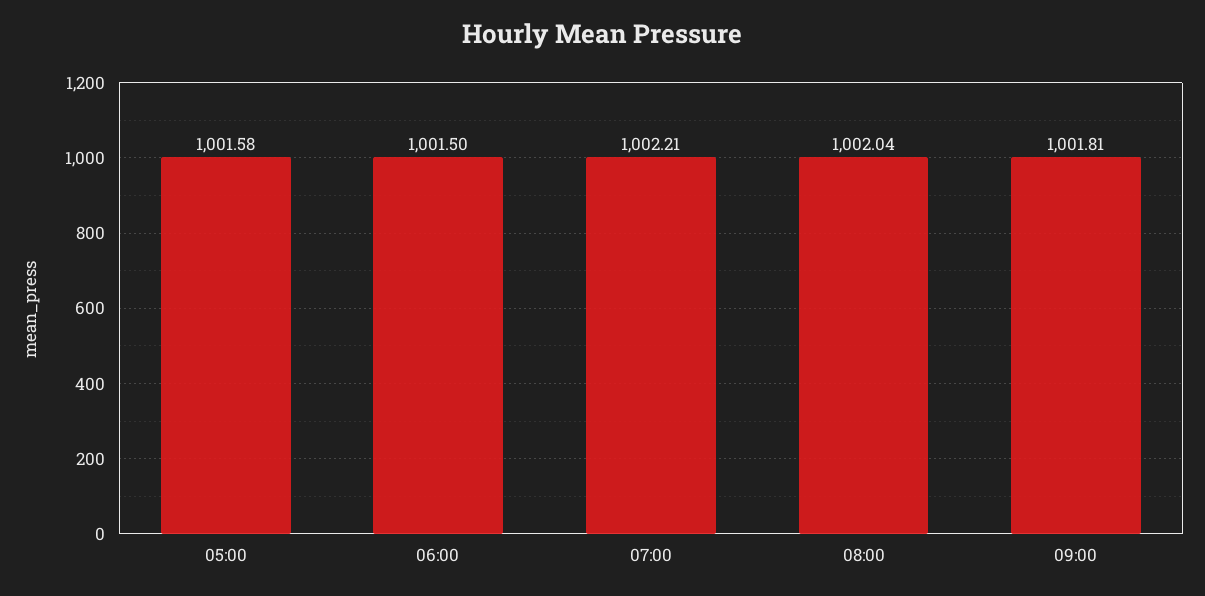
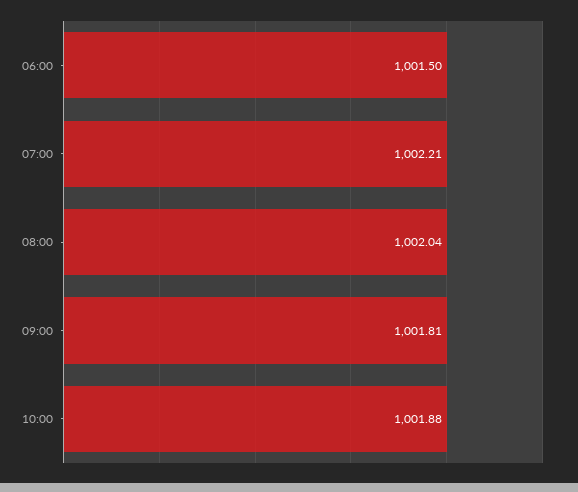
05:00: 1001.58 -> none
10:00: none -> 1001.88

